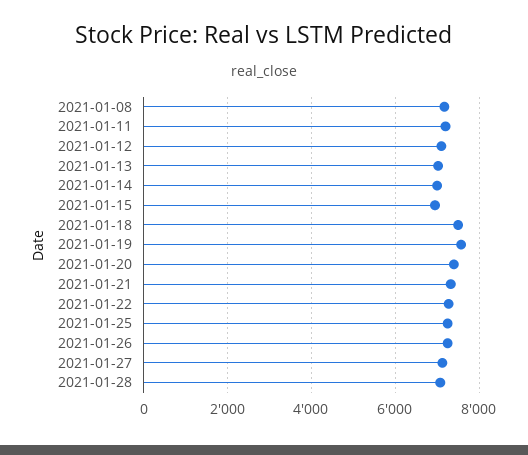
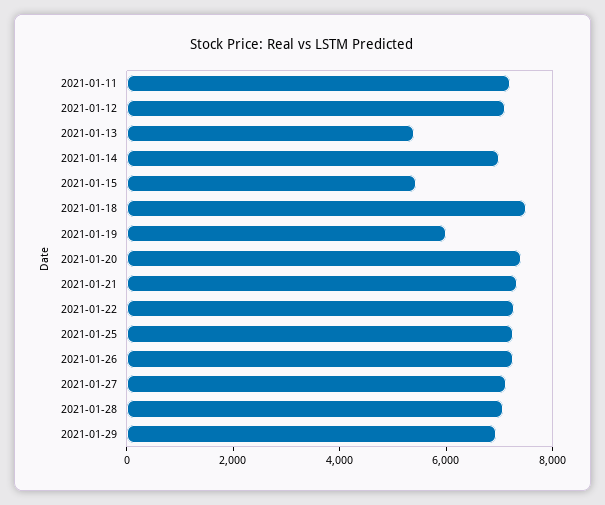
2021-01-08: 7200 -> none
2021-01-13: 7000 -> 5500
2021-01-15: 7000 -> 5500
2021-01-19: 7600 -> 6000
2021-01-29: none -> 7000

